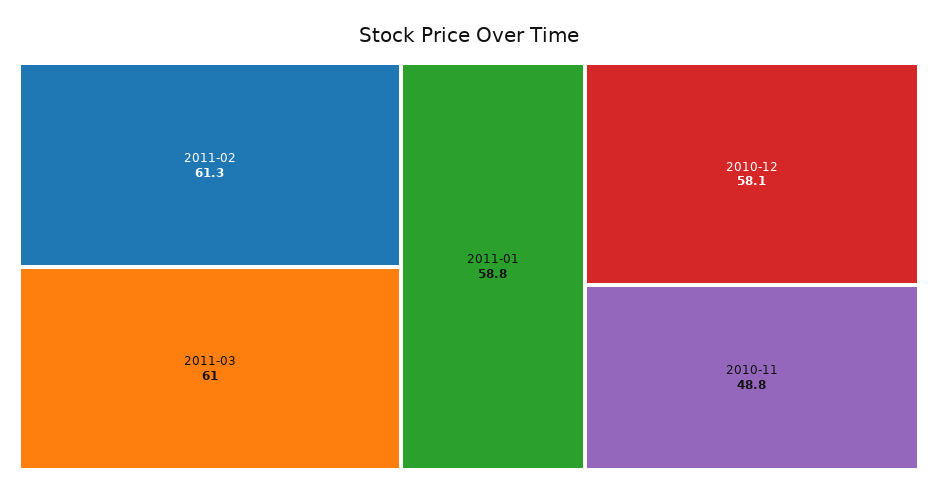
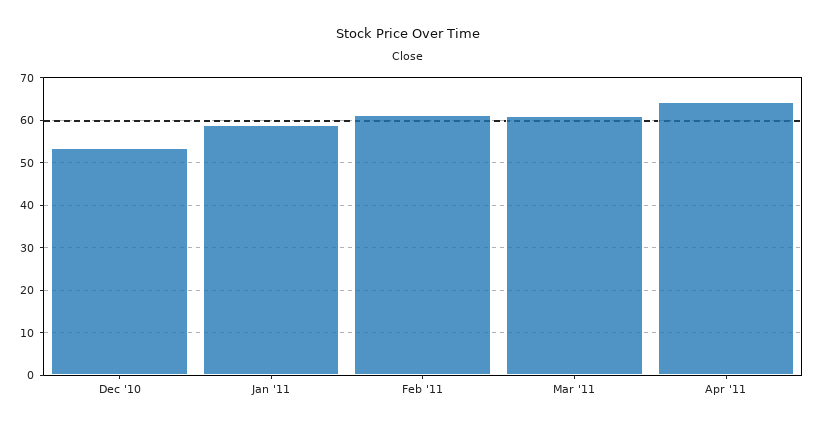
2010-12: 58.1 -> 54
2010-11: 48.8 -> none
Apr '11: none -> 64

